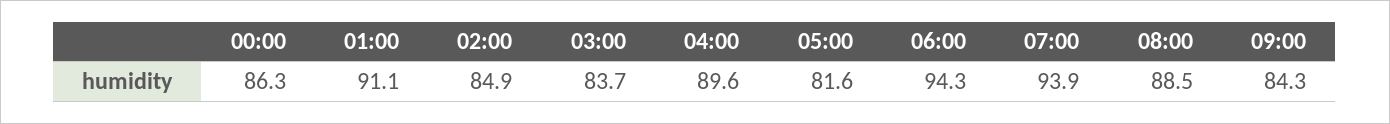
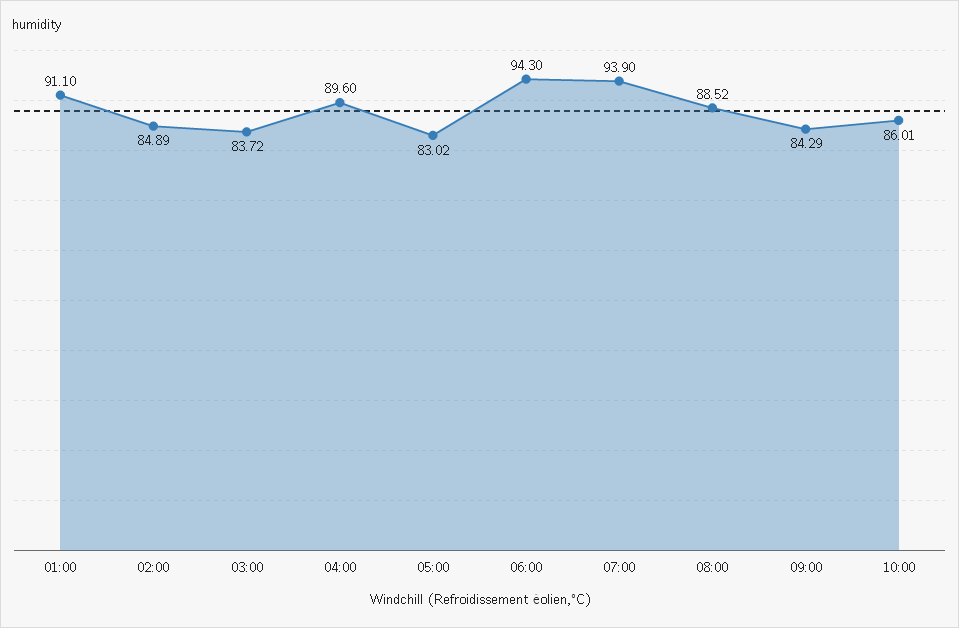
00:00: 86.3 -> none
05:00: 81.6 -> 83.02
10:00: none -> 86.01

